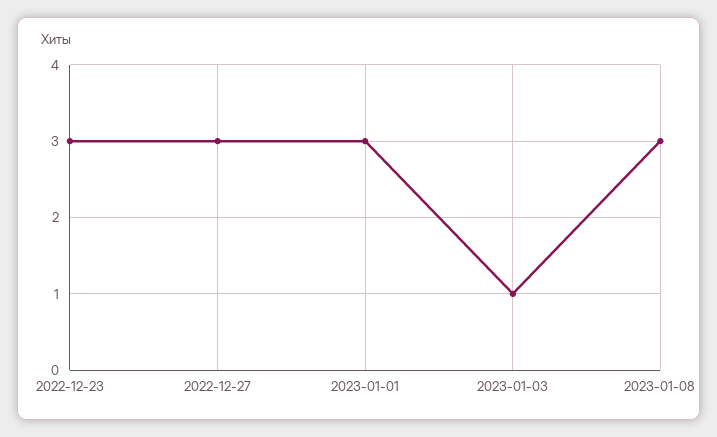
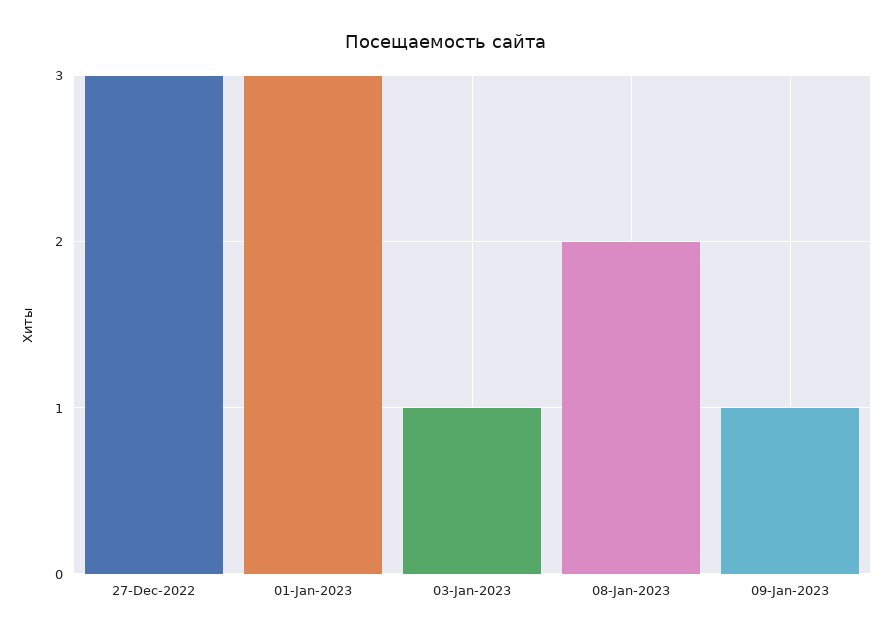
2022-12-23: 3 -> none
2023-01-08: 3 -> 2
09-Jan-2023: none -> 1

